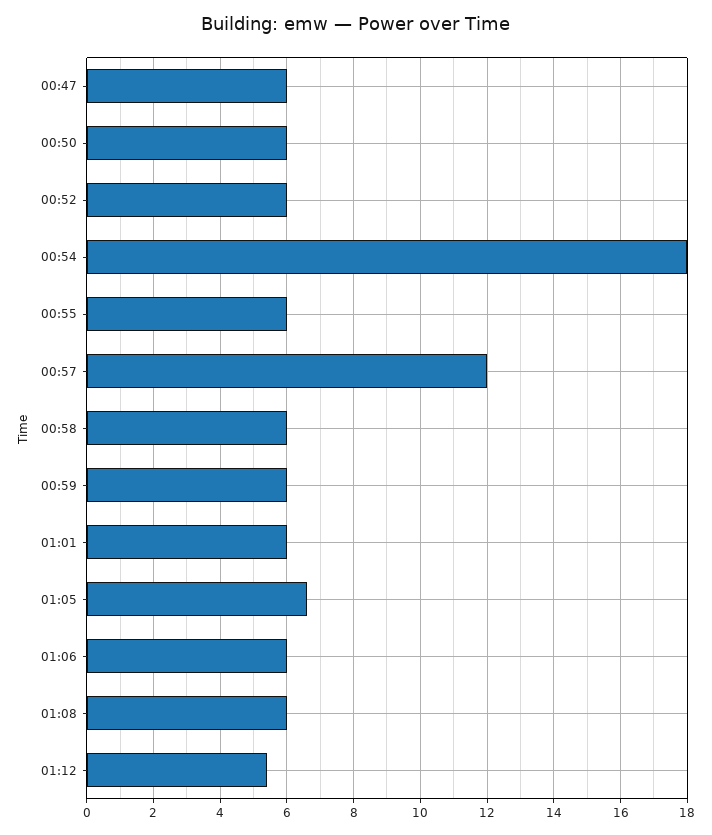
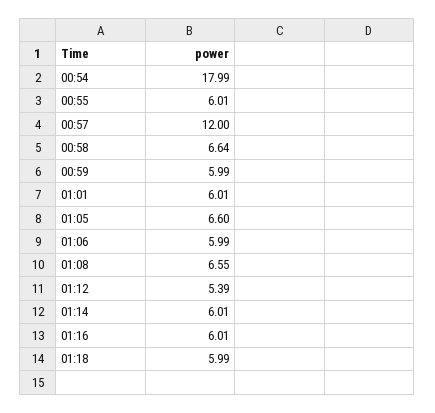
00:47: 6 -> none
00:50: 6 -> none
00:52: 6 -> none
00:58: 6 -> 6.64
01:08: 6 -> 6.55
01:14: none -> 6.01
01:16: none -> 6.01
01:18: none -> 5.99

